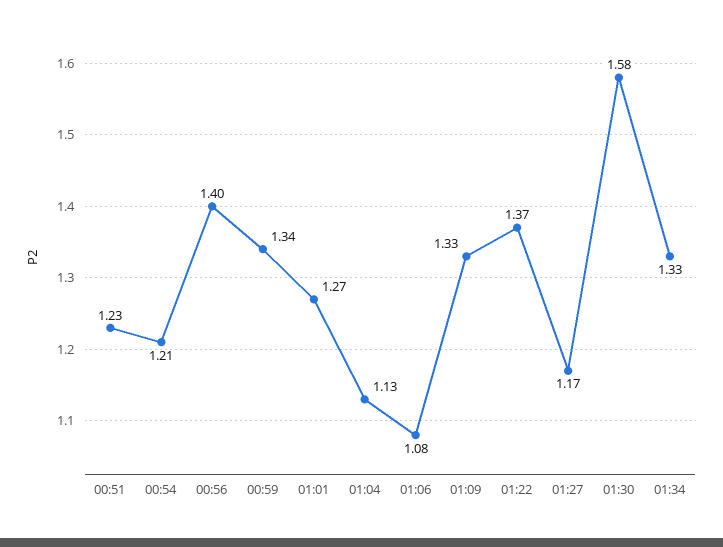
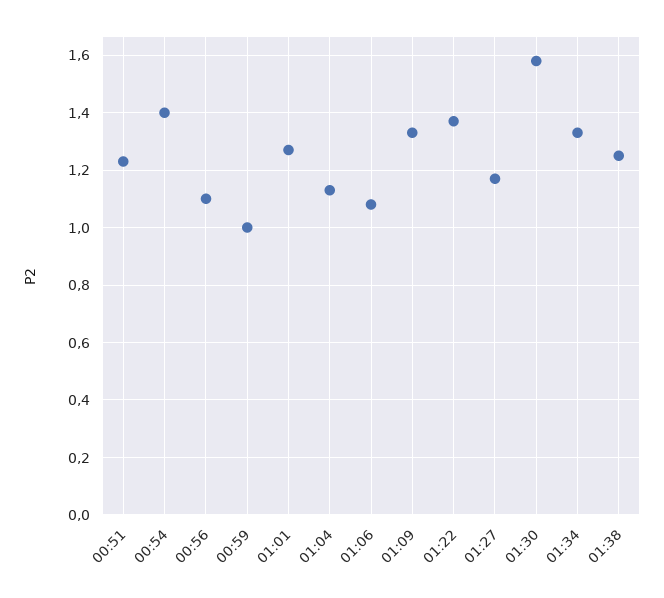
00:54: 1.21 -> 1.4
00:56: 1.4 -> 1.1
00:59: 1.34 -> 1
01:38: none -> 1.25

